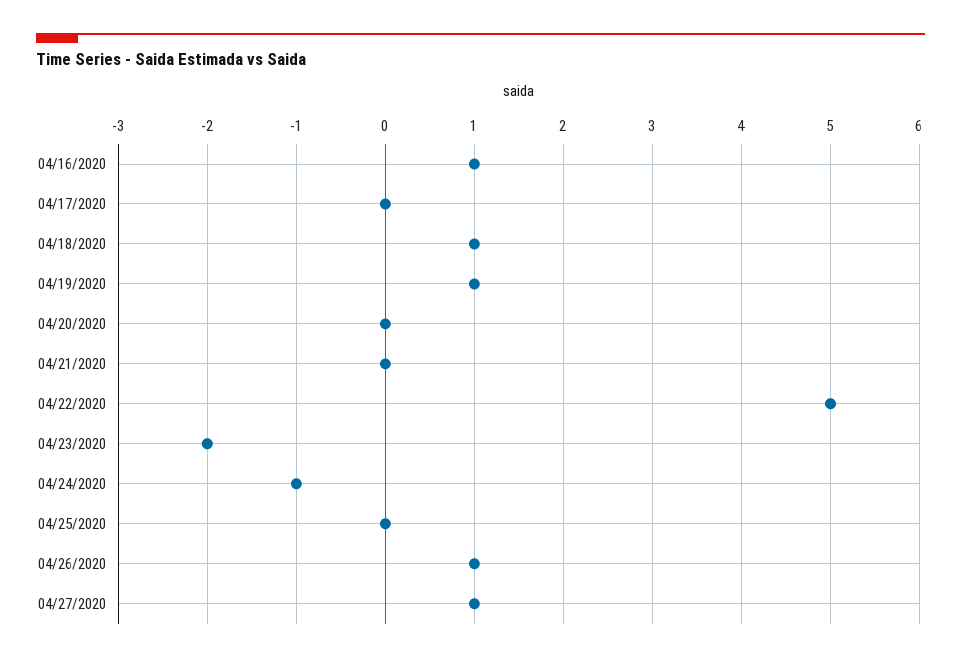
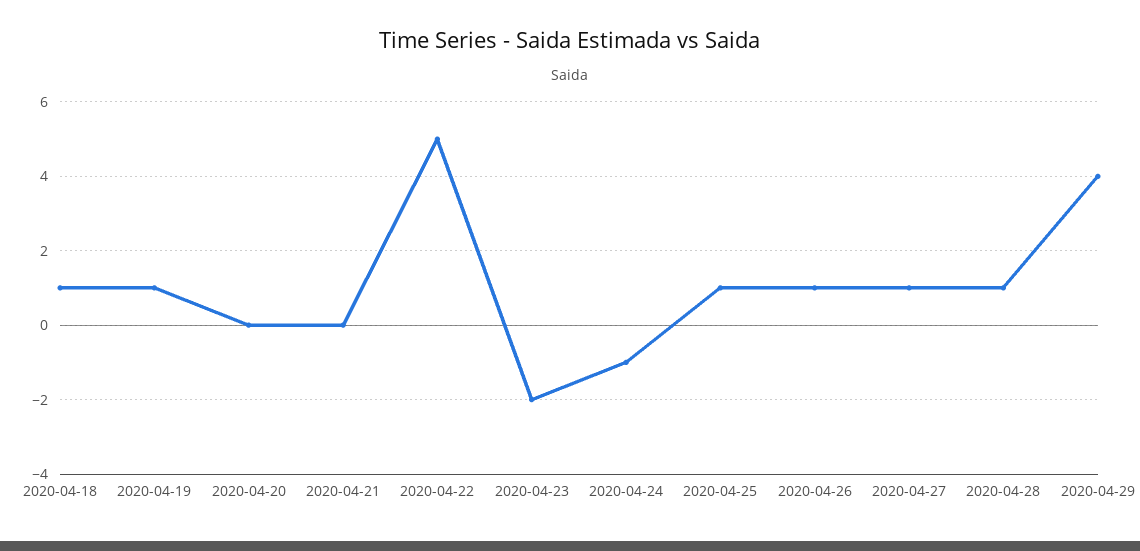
04/16/2020: 1 -> none
04/17/2020: 0 -> none
04/25/2020: 0 -> 1
2020-04-28: none -> 1
2020-04-29: none -> 4

